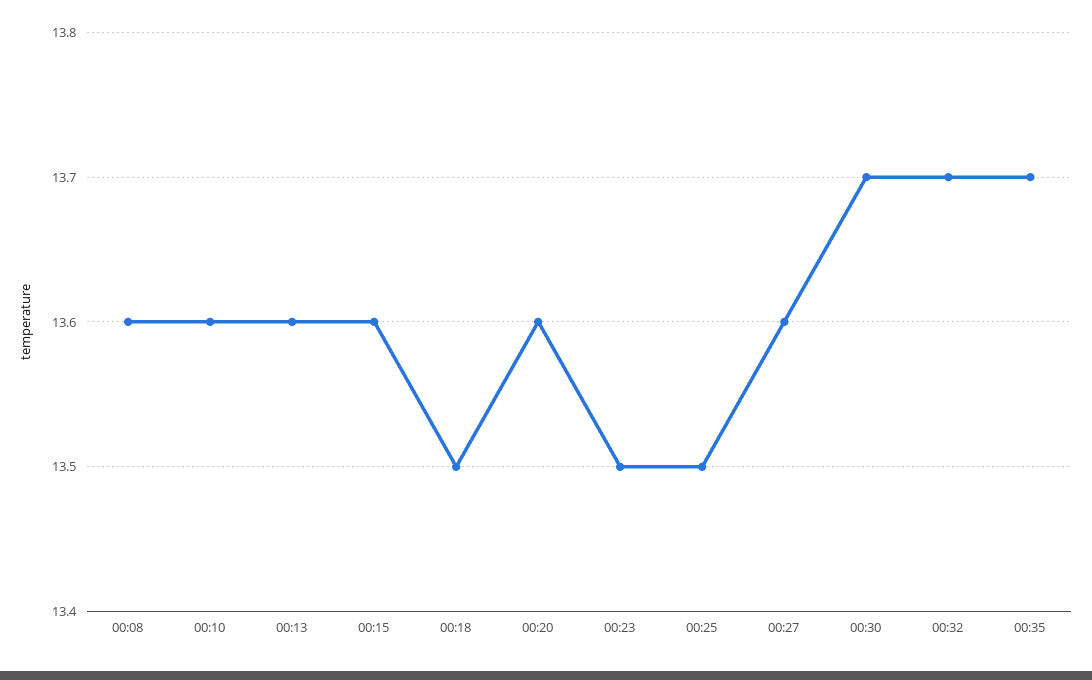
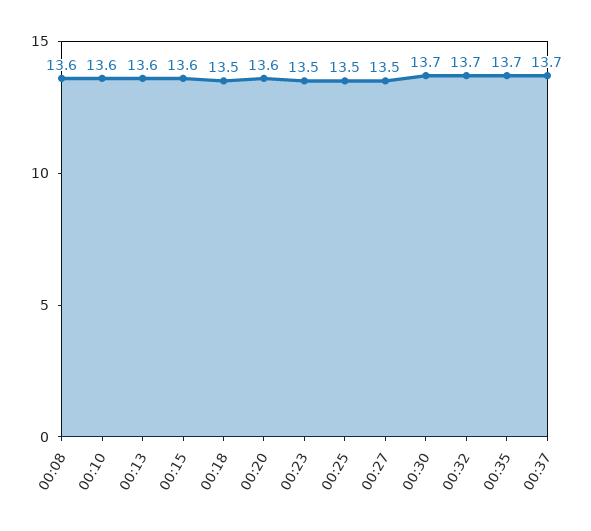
00:27: 13.6 -> 13.5
00:37: none -> 13.7

